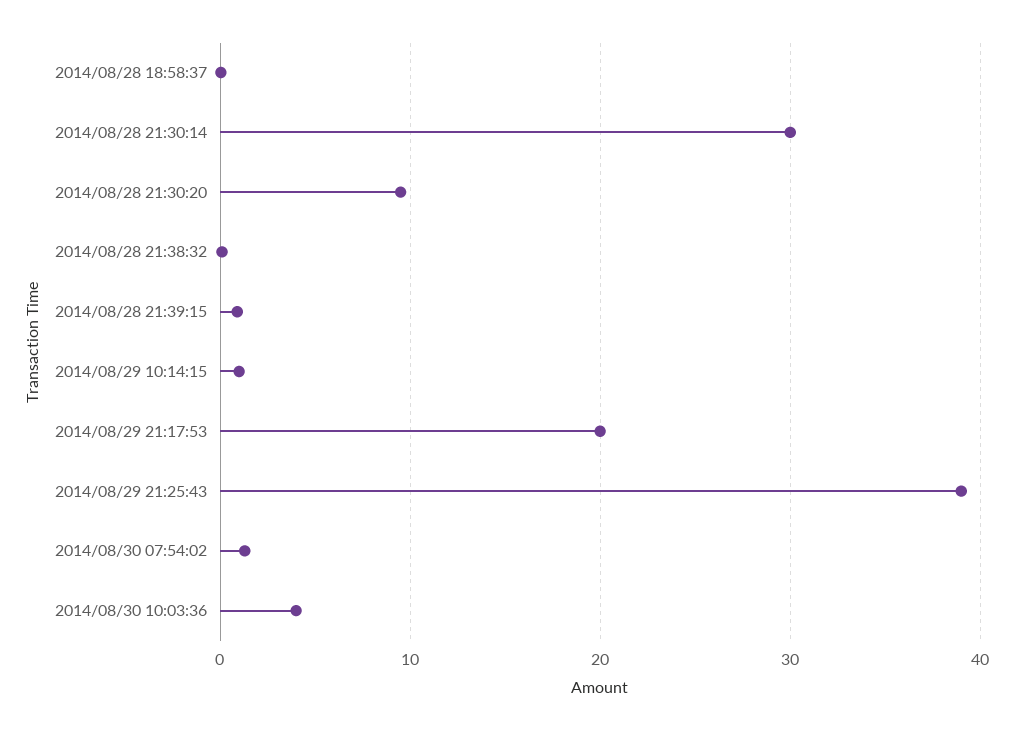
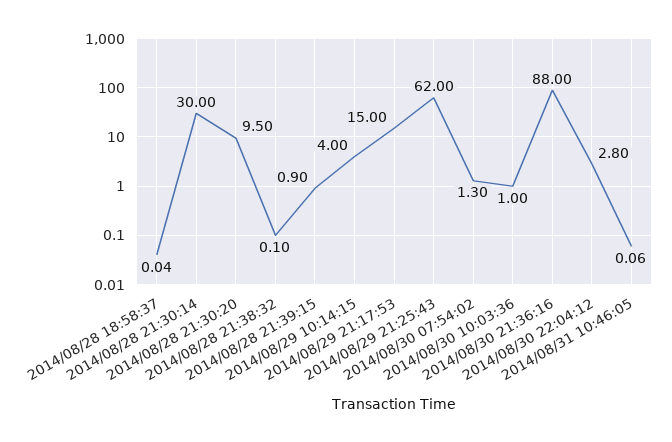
2014/08/29 10:14:15: 1 -> 4
2014/08/29 21:17:53: 20 -> 15
2014/08/29 21:25:43: 39 -> 62
2014/08/30 10:03:36: 4 -> 1
2014/08/30 21:36:16: none -> 88
2014/08/30 22:04:12: none -> 2.8
2014/08/31 10:46:05: none -> 0.06

